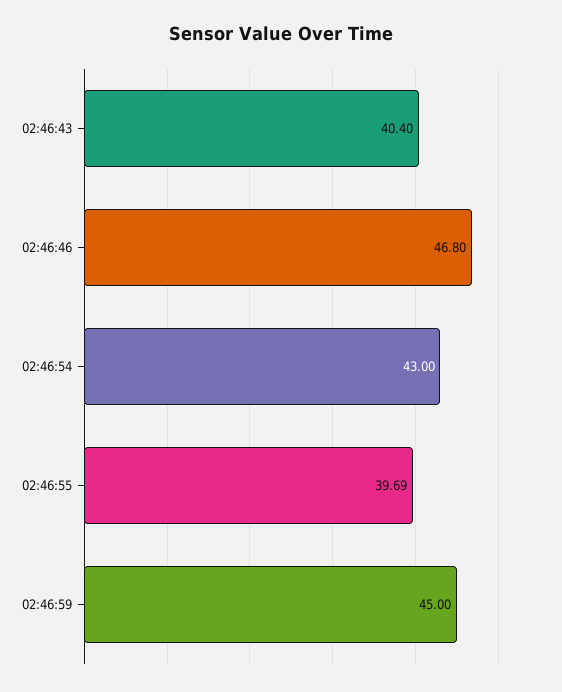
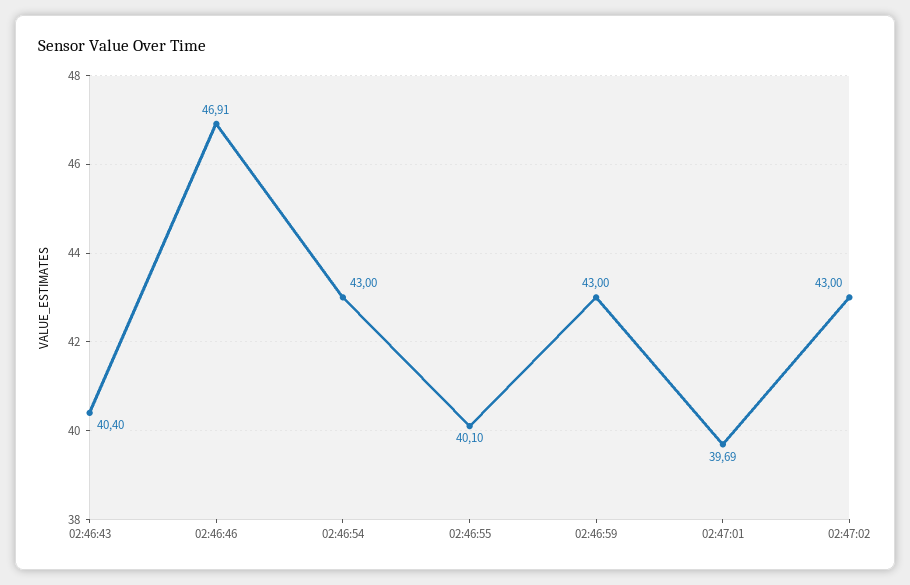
02:46:46: 46.8 -> 46.91
02:46:55: 39.69 -> 40.1
02:46:59: 45 -> 43
02:47:01: none -> 39.69
02:47:02: none -> 43

